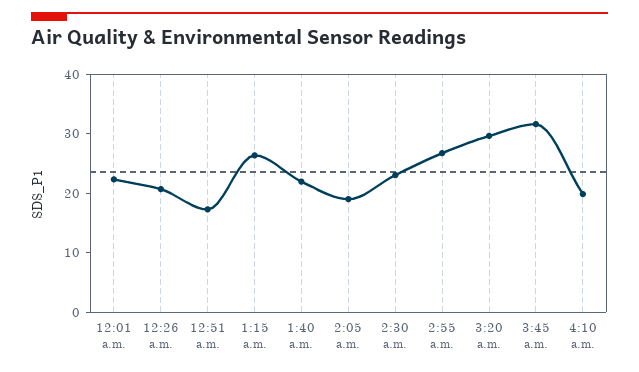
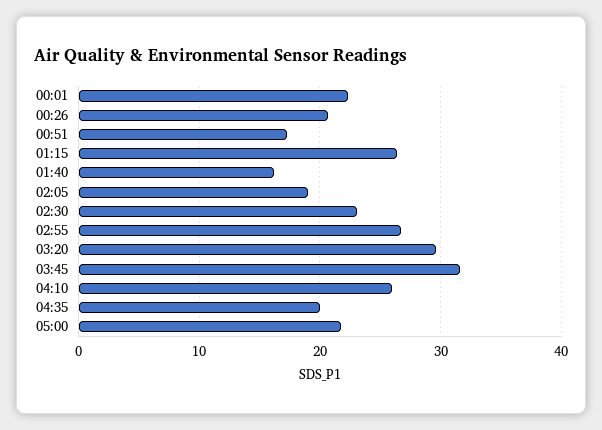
1:40 a.m.: 22 -> 16
4:10 a.m.: 20 -> 26
04:35: none -> 20
05:00: none -> 22

